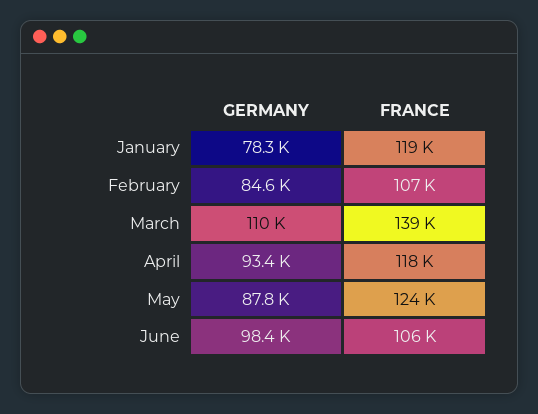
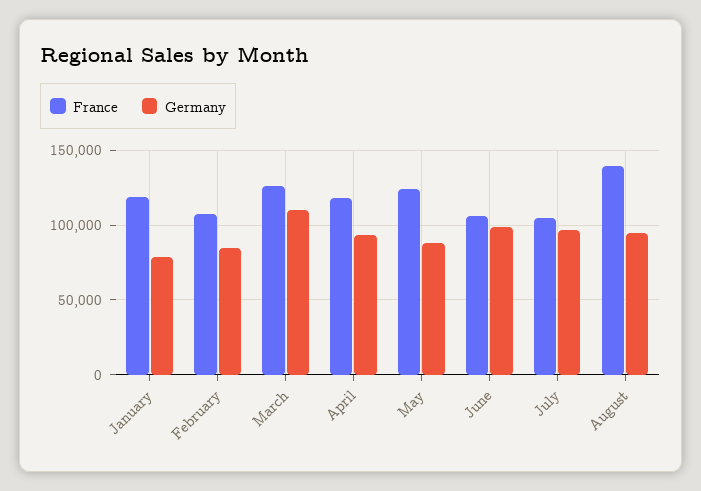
FRANCE, March: 139000 -> 125000
FRANCE, July: none -> 105000
GERMANY, July: none -> 95000
FRANCE, August: none -> 140000
GERMANY, August: none -> 95000

